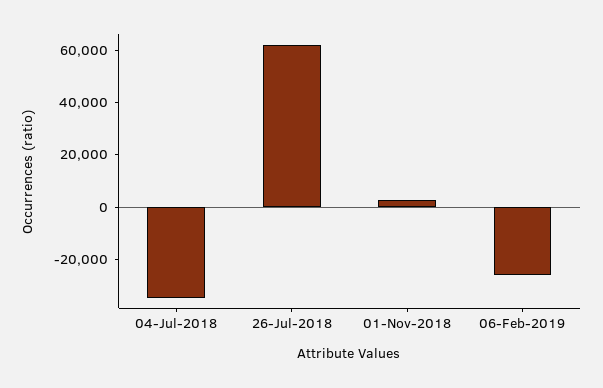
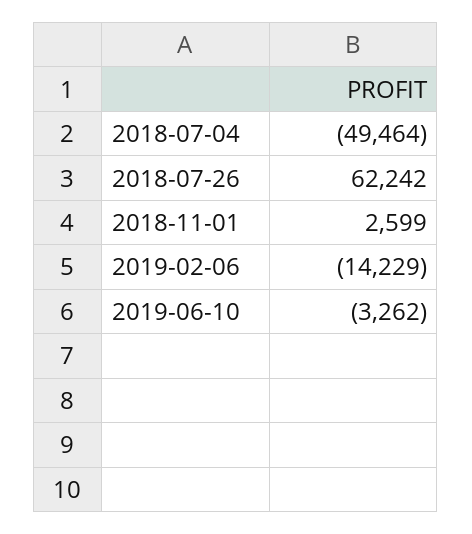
04-Jul-2018: -35000 -> -49464
06-Feb-2019: -25000 -> -14229
2019-06-10: none -> -3262

